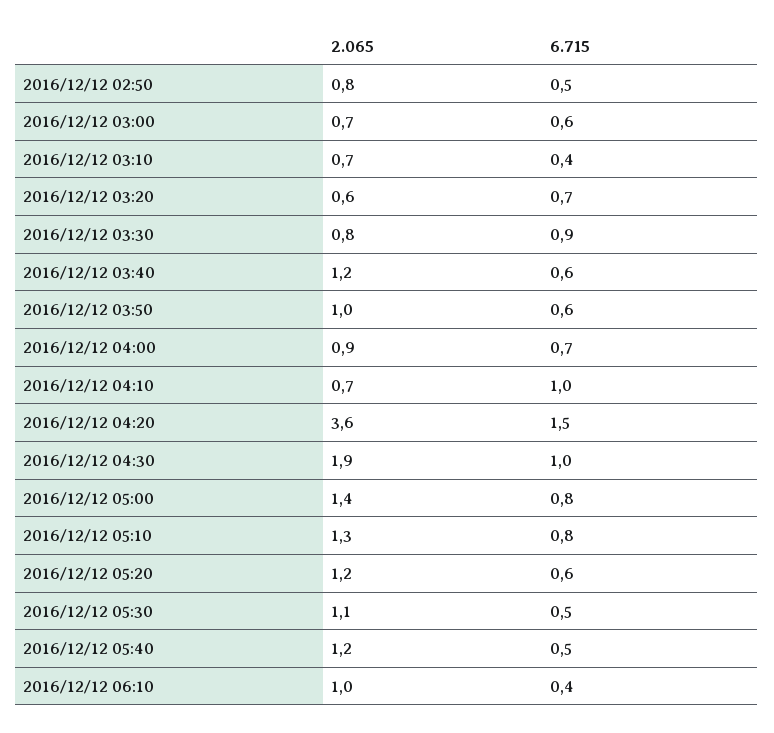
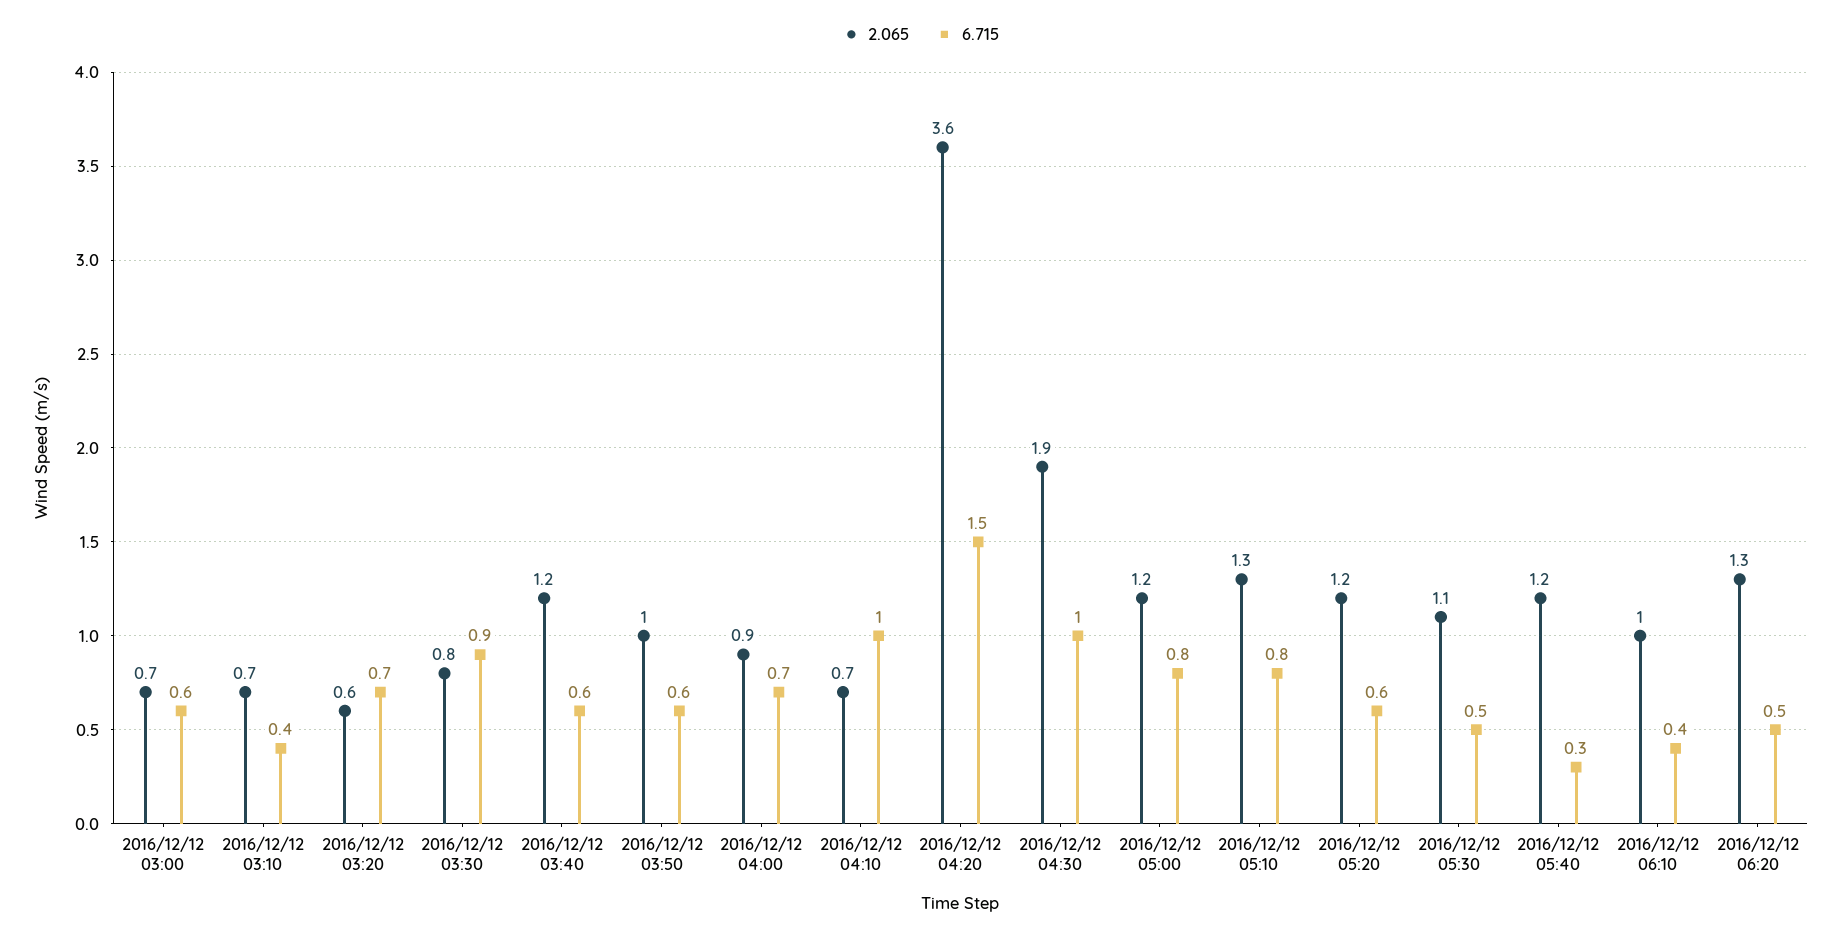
2.065, 2016/12/12 02:50: 0.8 -> none
6.715, 2016/12/12 02:50: 0.5 -> none
2.065, 2016/12/12 05:00: 1.4 -> 1.2
6.715, 2016/12/12 05:40: 0.5 -> 0.3
2.065, 2016/12/12 06:20: none -> 1.3
6.715, 2016/12/12 06:20: none -> 0.5

